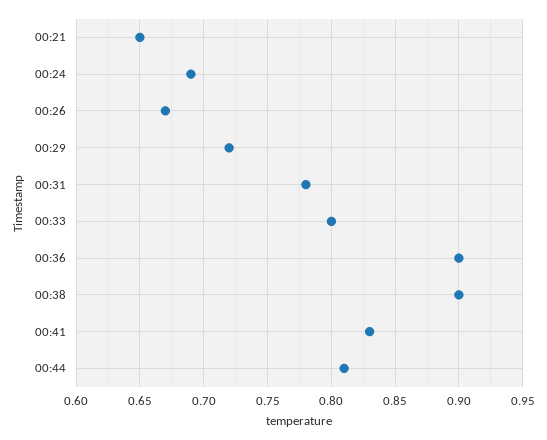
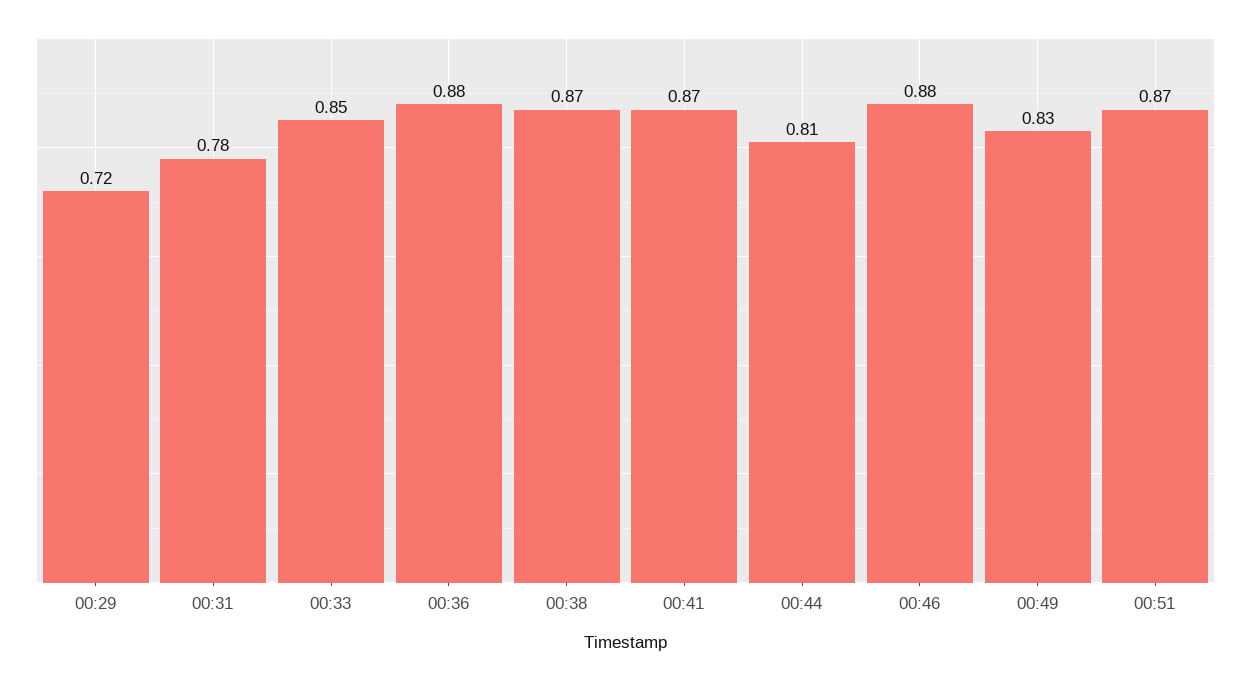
00:21: 0.65 -> none
00:24: 0.69 -> none
00:26: 0.67 -> none
00:33: 0.8 -> 0.85
00:36: 0.9 -> 0.88
00:38: 0.9 -> 0.87
00:41: 0.83 -> 0.87
00:46: none -> 0.88
00:49: none -> 0.83
00:51: none -> 0.87

